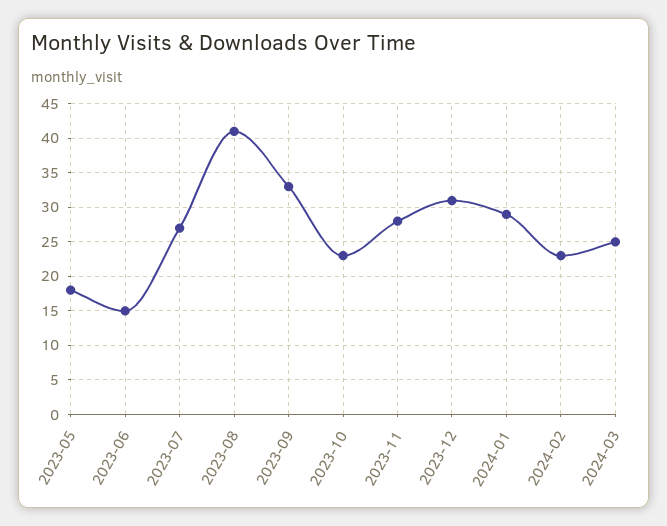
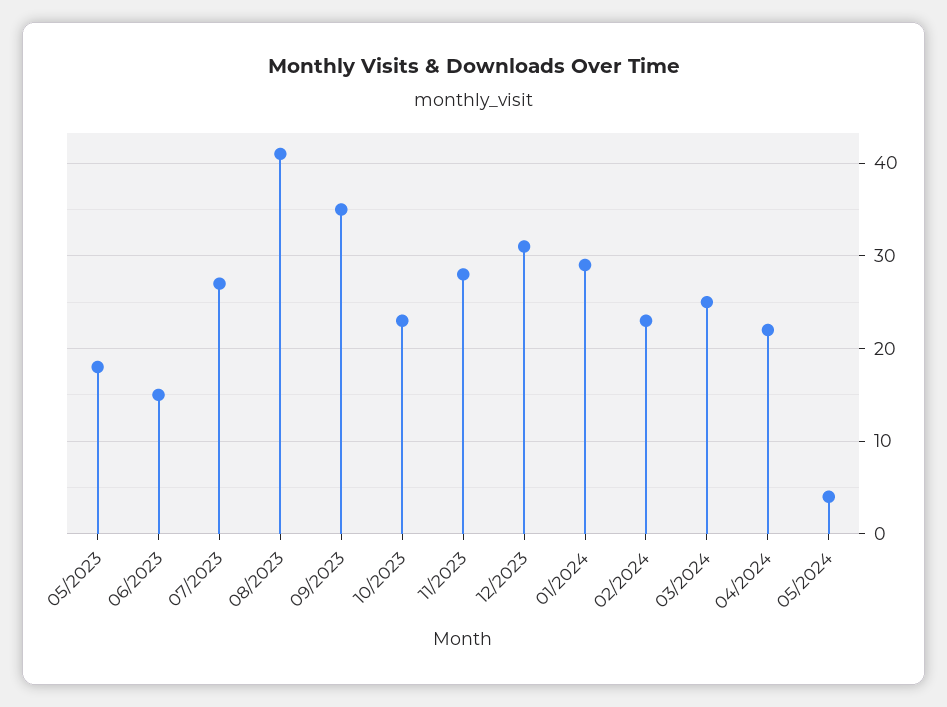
2023-09: 33 -> 35
04/2024: none -> 22
05/2024: none -> 4

